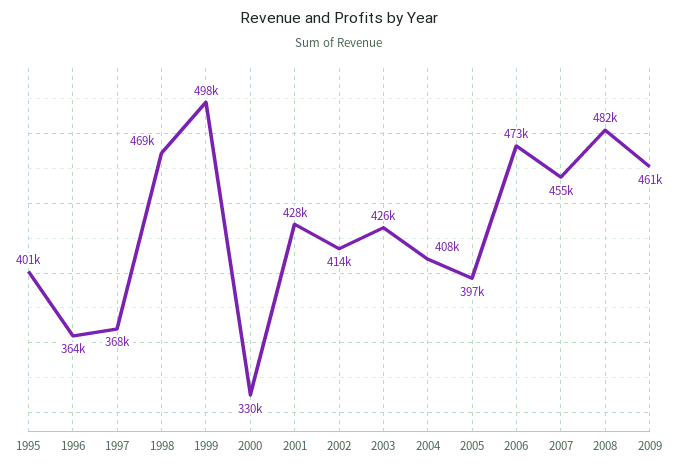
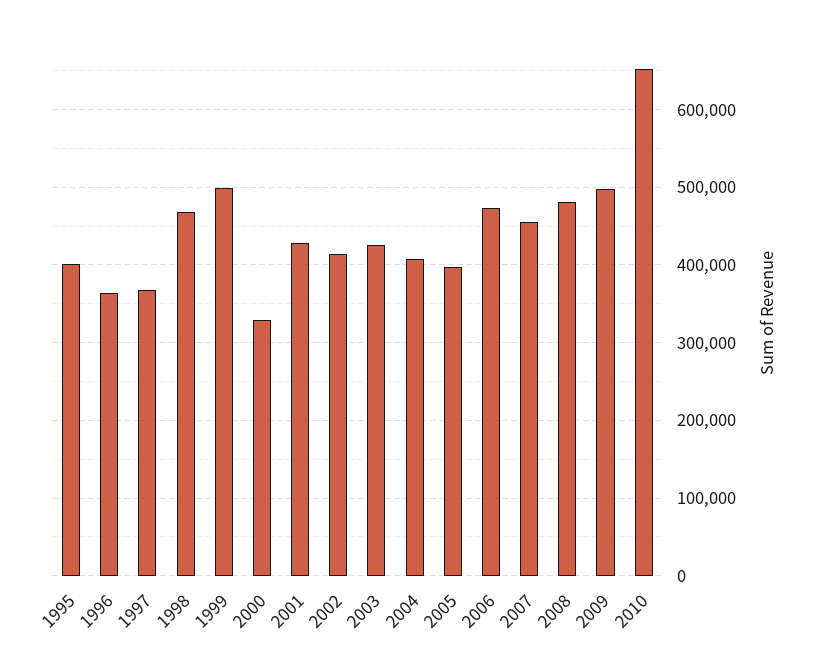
2009: 461000 -> 500000
2010: none -> 650000

